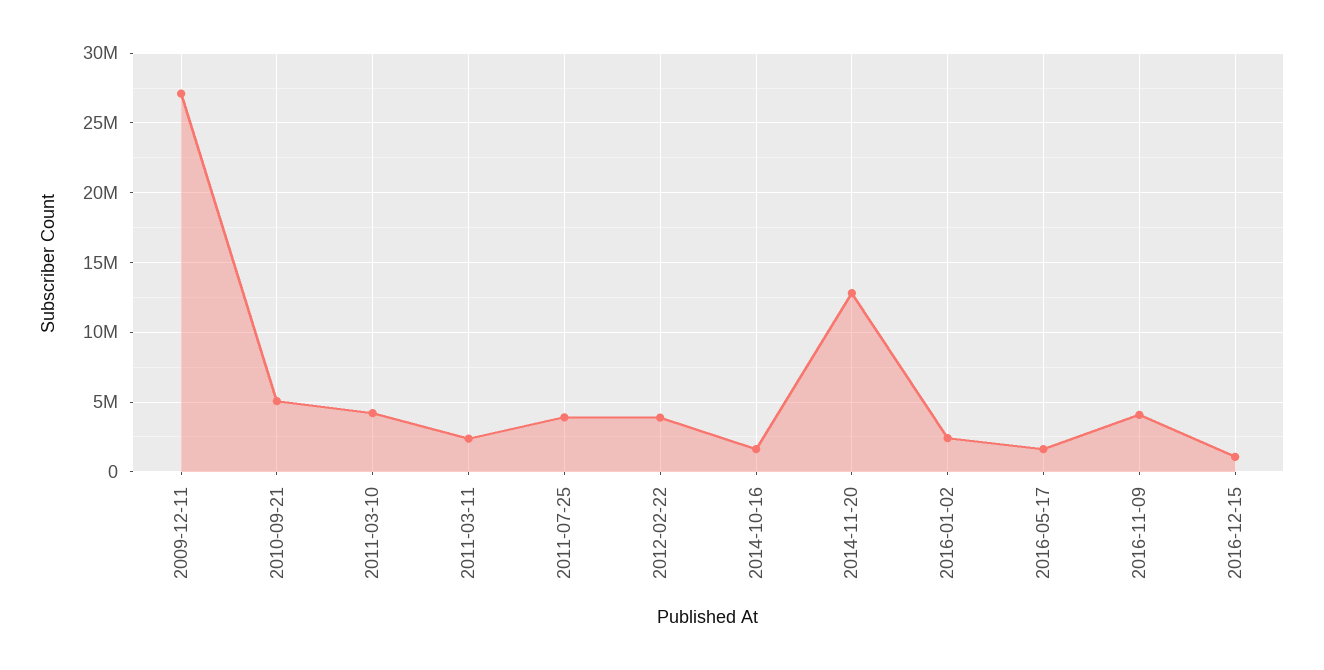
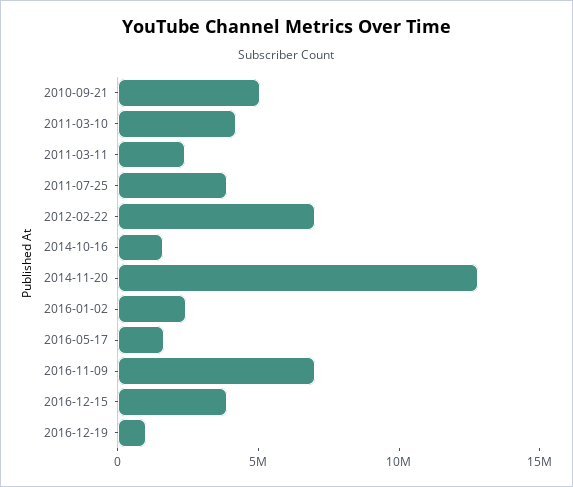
2009-12-11: 27000000 -> none
2012-02-22: 4000000 -> 7000000
2016-11-09: 4000000 -> 7000000
2016-12-15: 1000000 -> 4000000
2016-12-19: none -> 1000000

